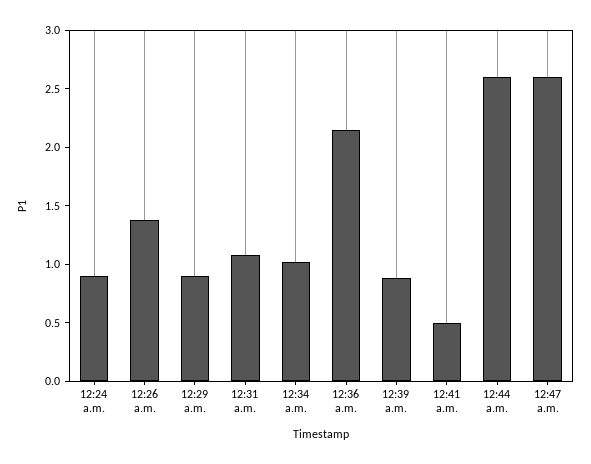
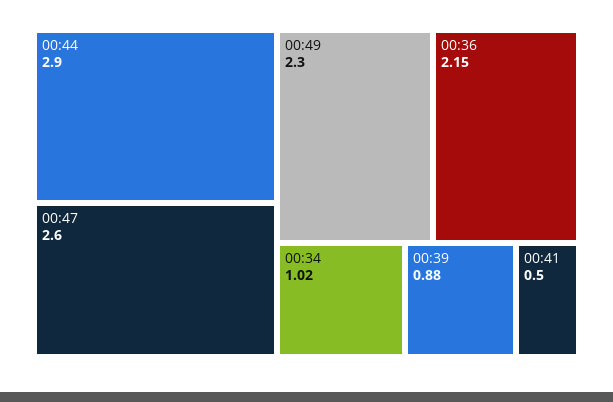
12:24 a.m.: 0.9 -> none
12:26 a.m.: 1.4 -> none
12:29 a.m.: 0.9 -> none
12:31 a.m.: 1.1 -> none
12:44 a.m.: 2.6 -> 2.9
00:49: none -> 2.3

